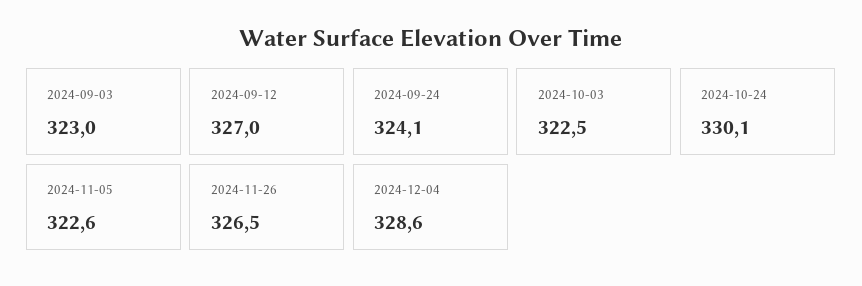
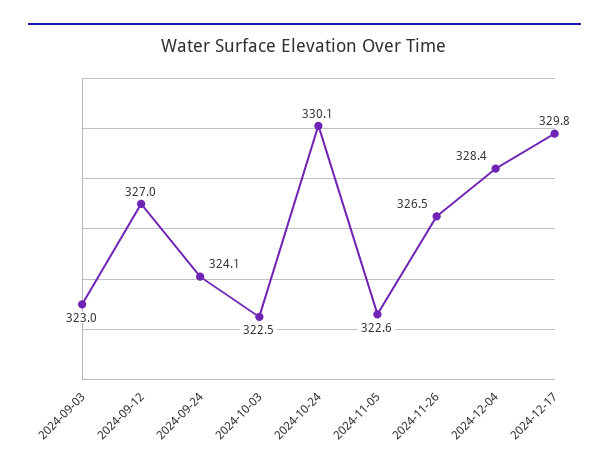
2024-12-04: 328.6 -> 328.4
2024-12-17: none -> 329.8

